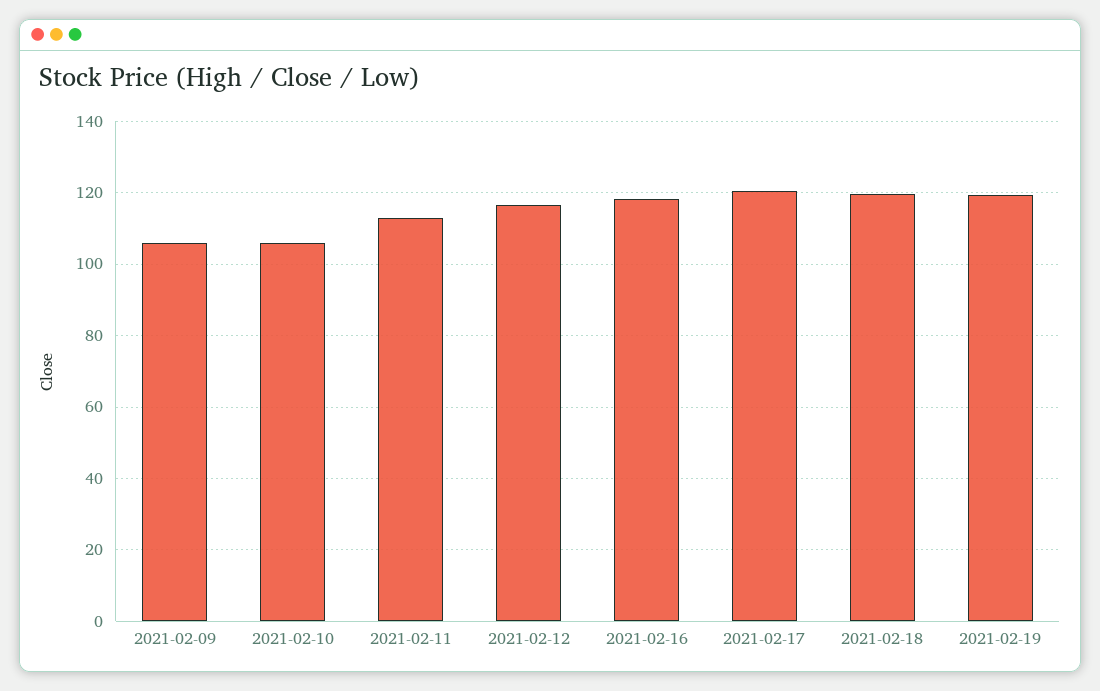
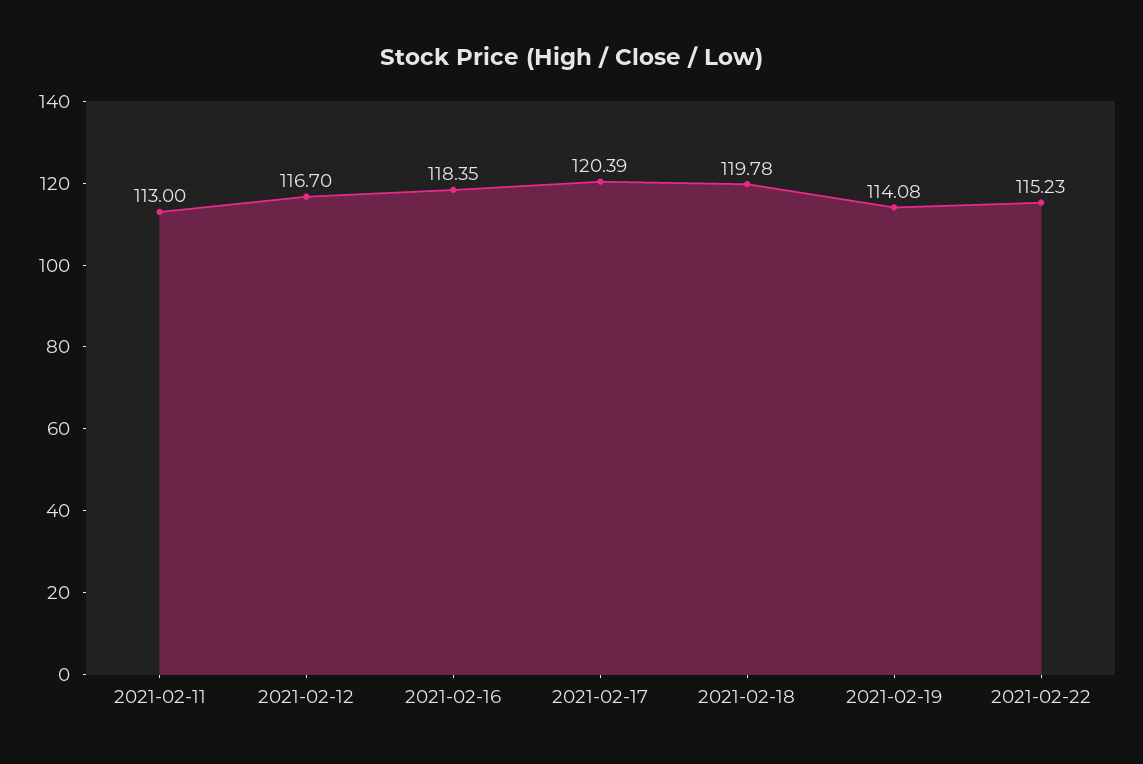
2021-02-09: 106 -> none
2021-02-10: 106 -> none
2021-02-19: 120 -> 114.08
2021-02-22: none -> 115.23

